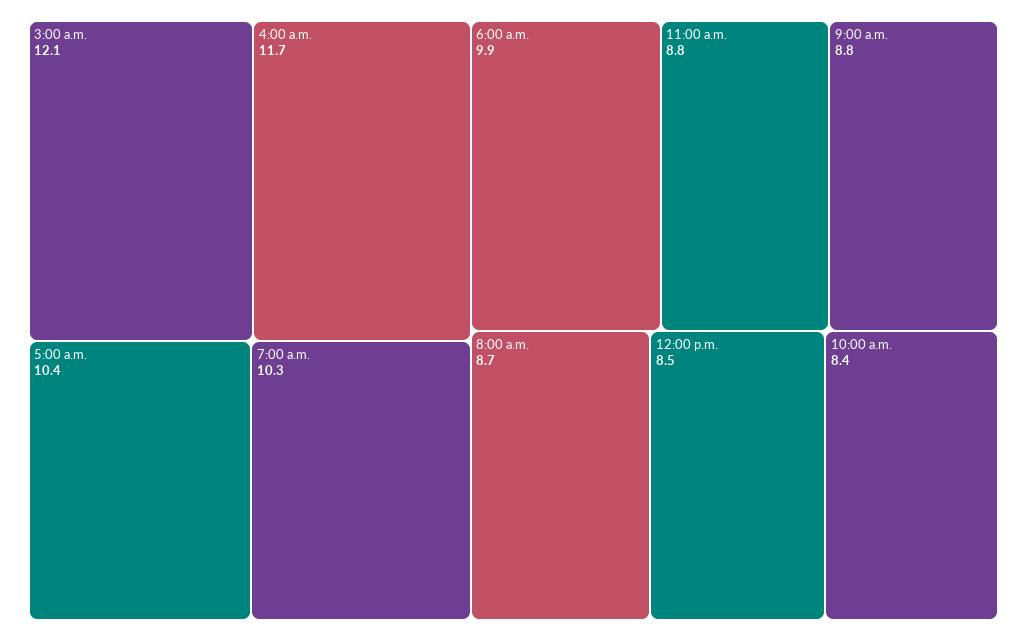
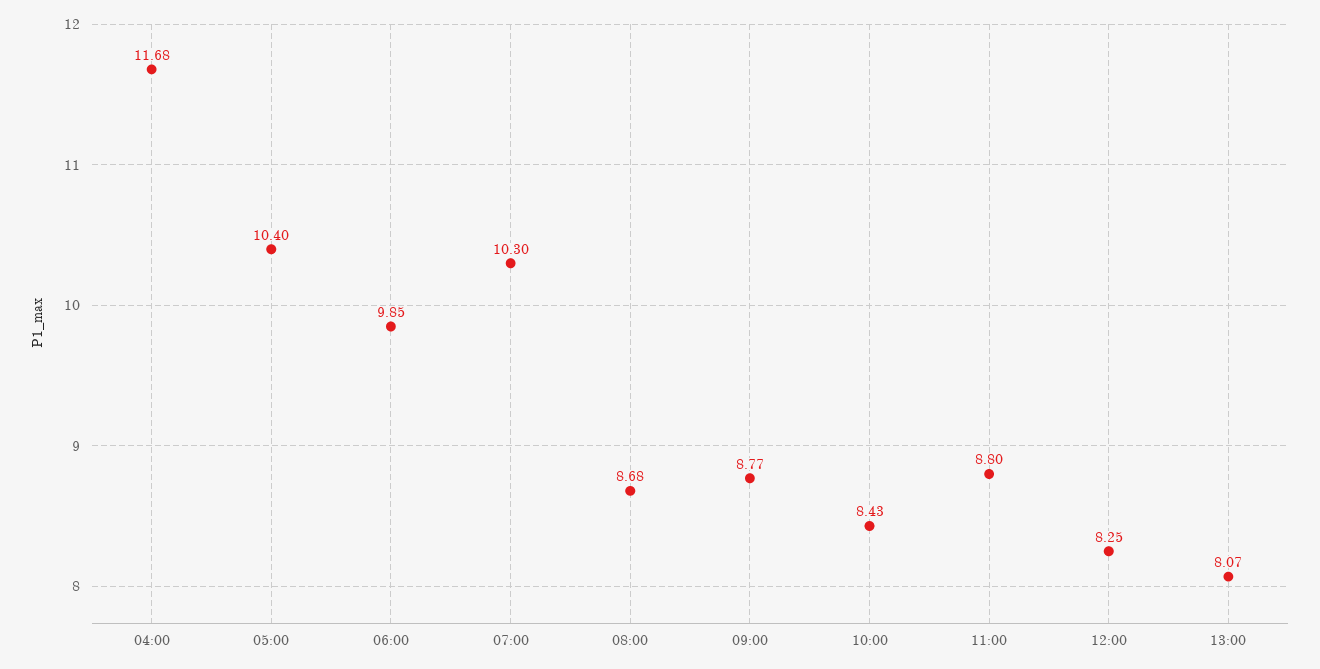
3:00 a.m.: 12.1 -> none
12:00 p.m.: 8.5 -> 8.25
13:00: none -> 8.07

